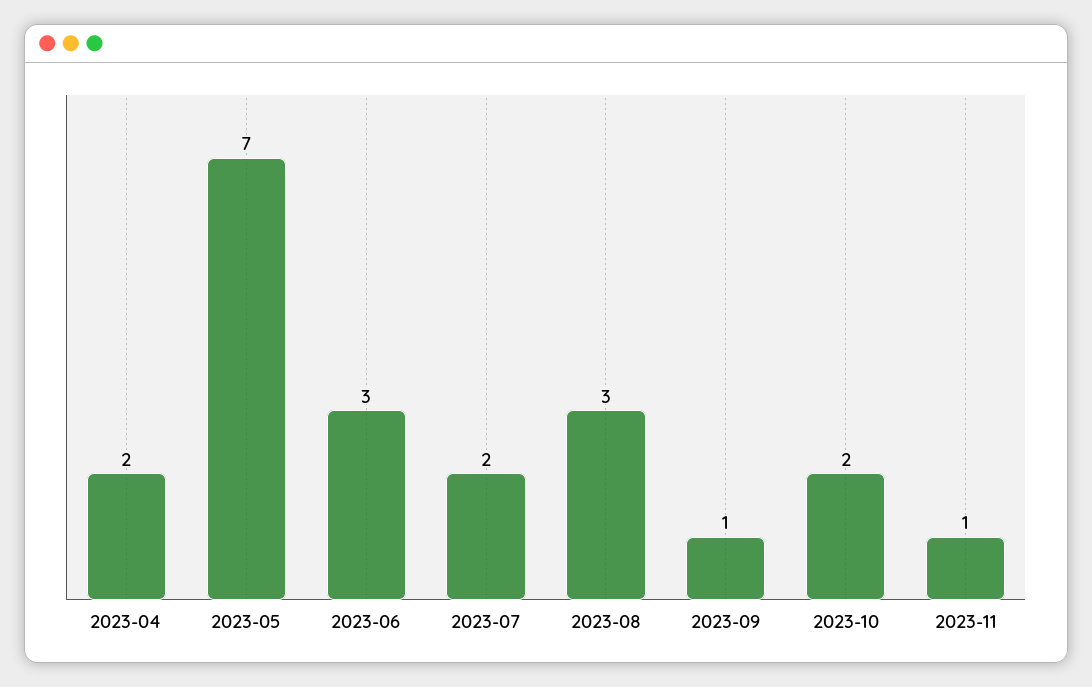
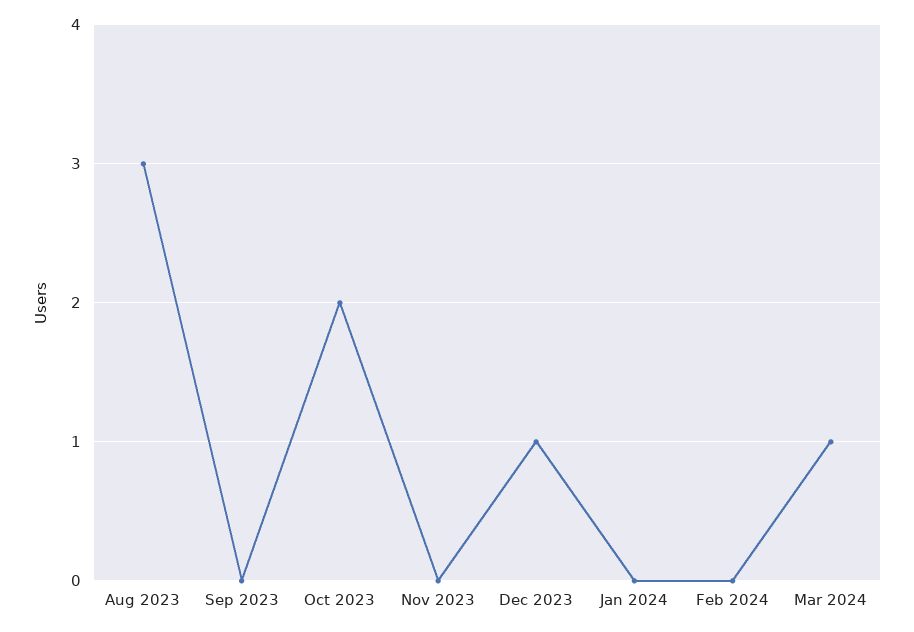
2023-04: 2 -> none
2023-05: 7 -> none
2023-06: 3 -> none
2023-07: 2 -> none
2023-09: 1 -> 0
2023-11: 1 -> 0
Dec 2023: none -> 1
Jan 2024: none -> 0
Feb 2024: none -> 0
Mar 2024: none -> 1

